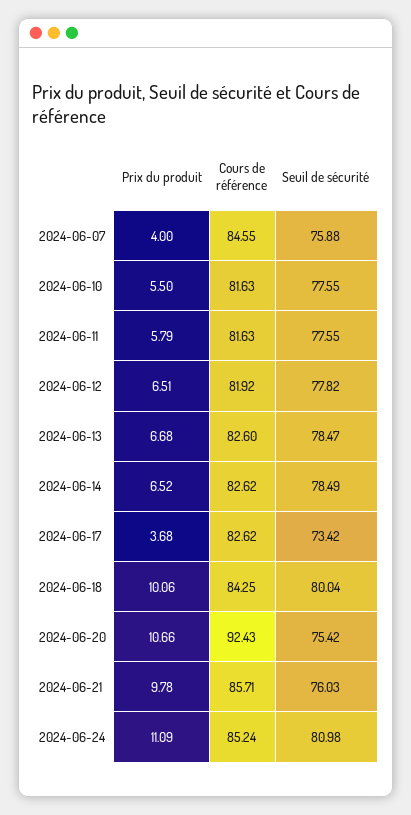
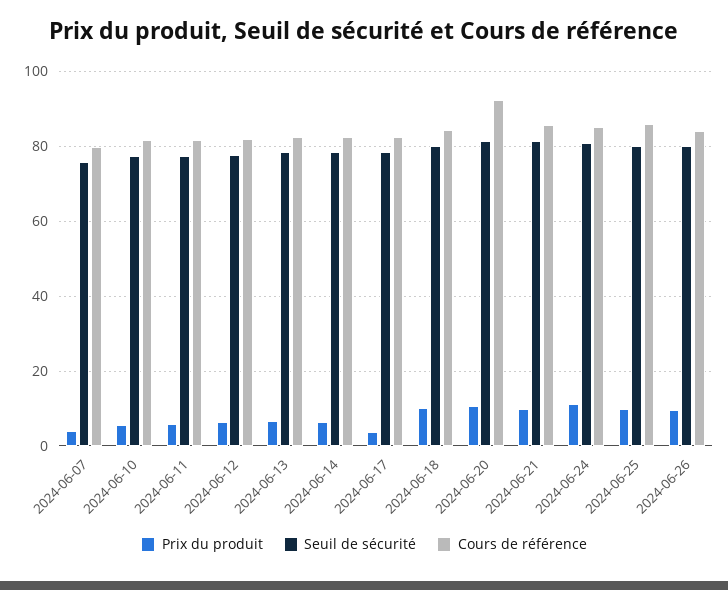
Cours de référence, 2024-06-07: 84.55 -> 80
Seuil de sécurité, 2024-06-17: 73.42 -> 78
Seuil de sécurité, 2024-06-20: 75.42 -> 82
Seuil de sécurité, 2024-06-21: 76.03 -> 82
Prix du produit, 2024-06-25: none -> 10
Seuil de sécurité, 2024-06-25: none -> 80
Cours de référence, 2024-06-25: none -> 86
Prix du produit, 2024-06-26: none -> 10
Seuil de sécurité, 2024-06-26: none -> 80
Cours de référence, 2024-06-26: none -> 84

